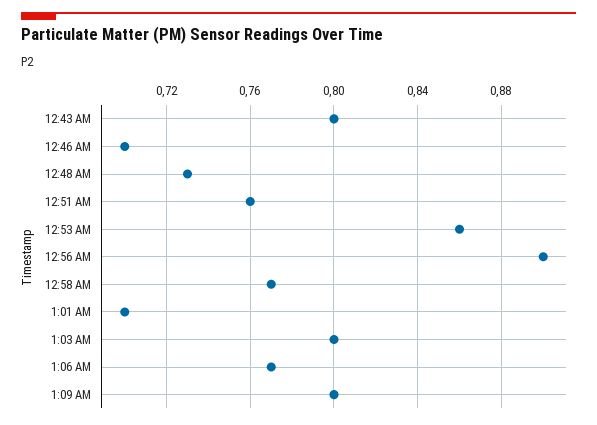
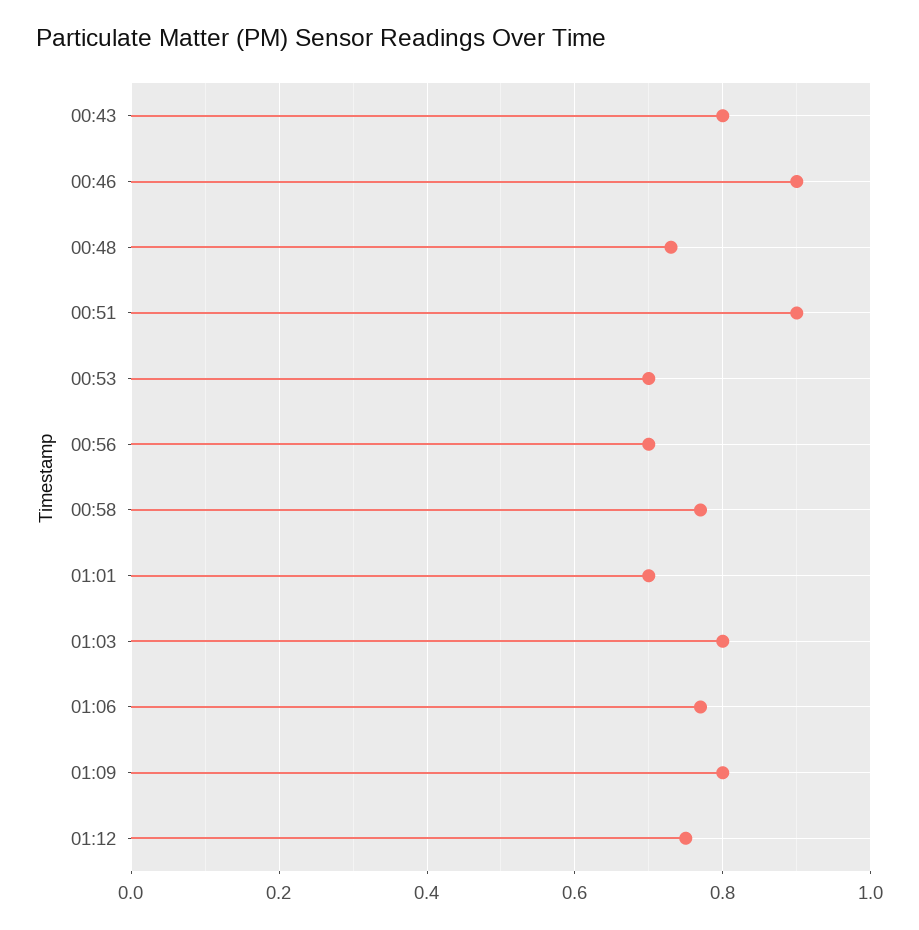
12:46 AM: 0.7 -> 0.9
12:51 AM: 0.76 -> 0.9
12:53 AM: 0.86 -> 0.7
12:56 AM: 0.9 -> 0.7
01:12: none -> 0.75

